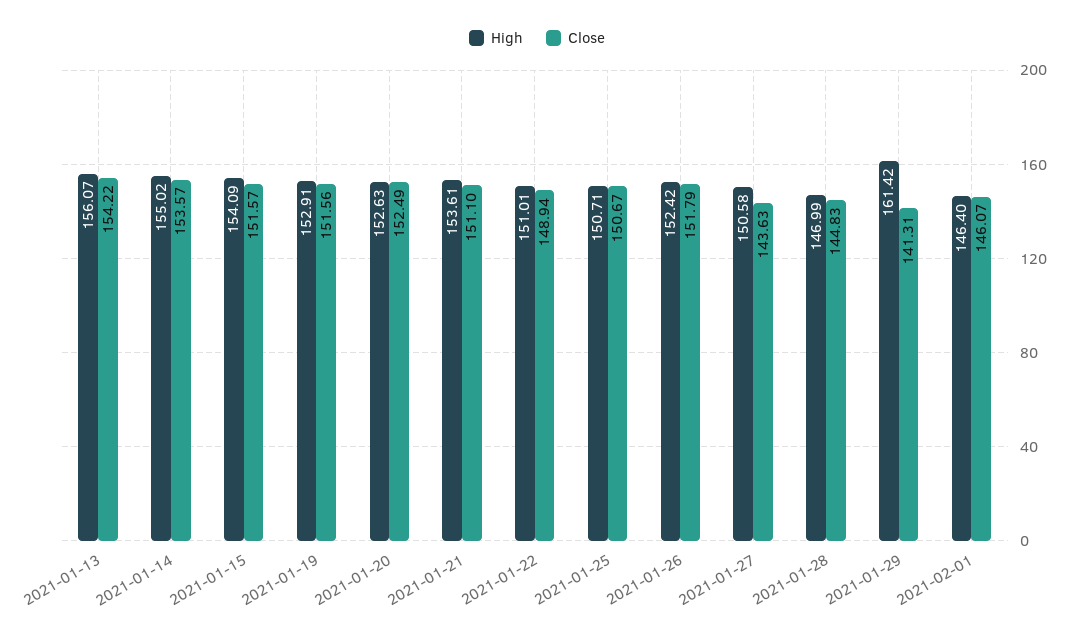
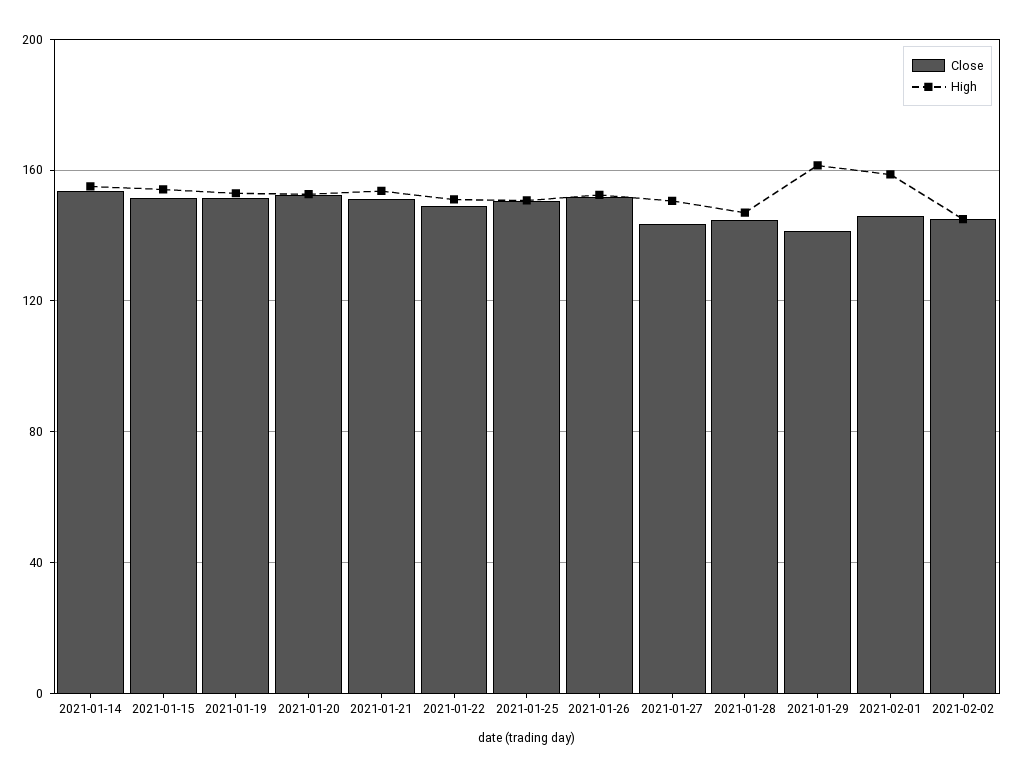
High, 2021-01-13: 156.07 -> none
Close, 2021-01-13: 154.22 -> none
High, 2021-02-01: 146.4 -> 160
Close, 2021-02-02: none -> 145
High, 2021-02-02: none -> 145

